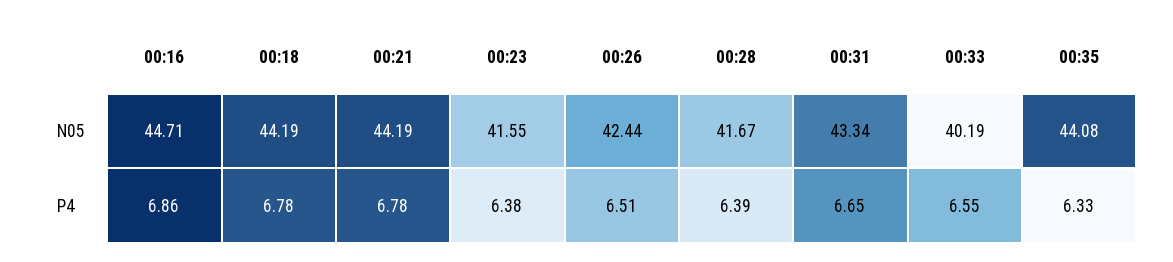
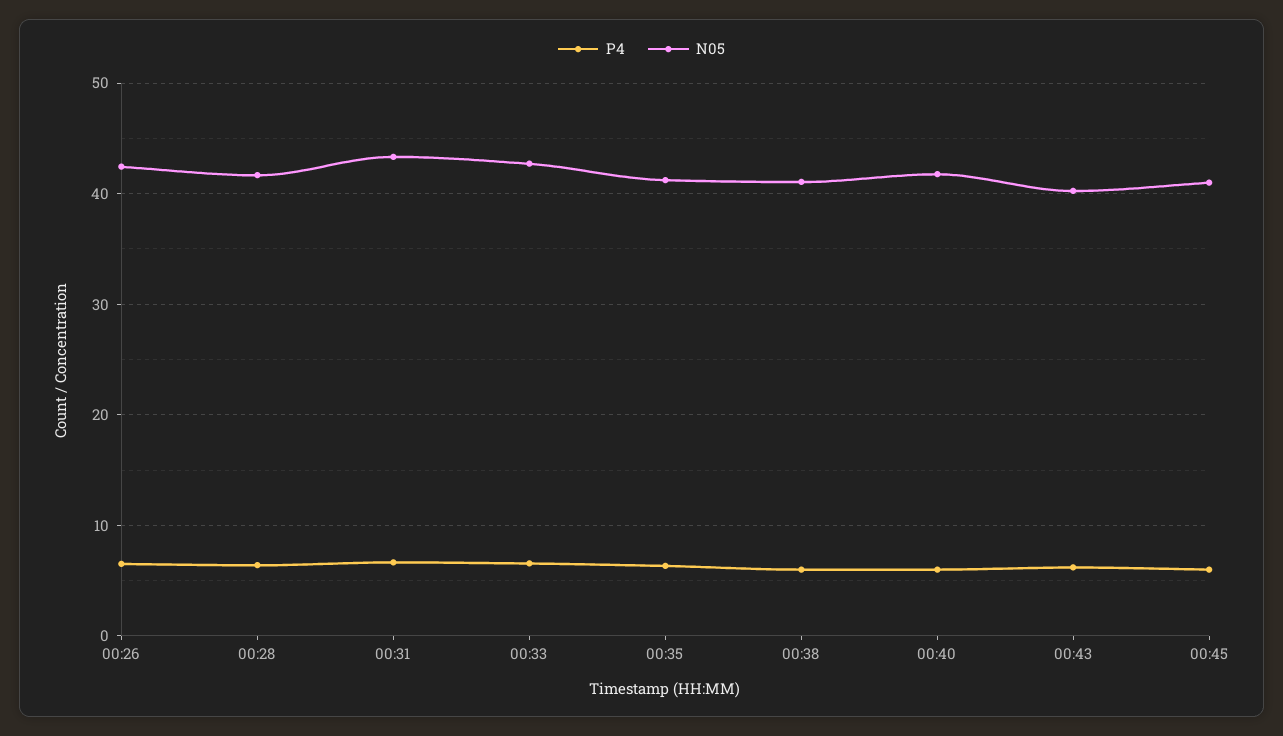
N05, 00:16: 44.71 -> none
N05, 00:18: 44.19 -> none
N05, 00:21: 44.19 -> none
N05, 00:23: 41.55 -> none
N05, 00:33: 40.19 -> 43
N05, 00:35: 44.08 -> 41
P4, 00:16: 6.86 -> none
P4, 00:18: 6.78 -> none
P4, 00:21: 6.78 -> none
P4, 00:23: 6.38 -> none
P4, 00:38: none -> 6
N05, 00:38: none -> 41
P4, 00:40: none -> 6
N05, 00:40: none -> 42
P4, 00:43: none -> 6
N05, 00:43: none -> 40
P4, 00:45: none -> 6
N05, 00:45: none -> 41

